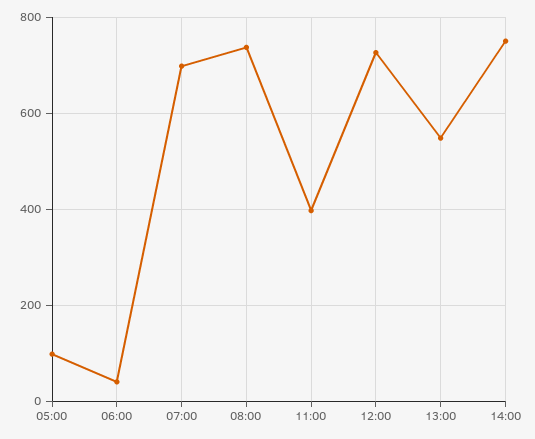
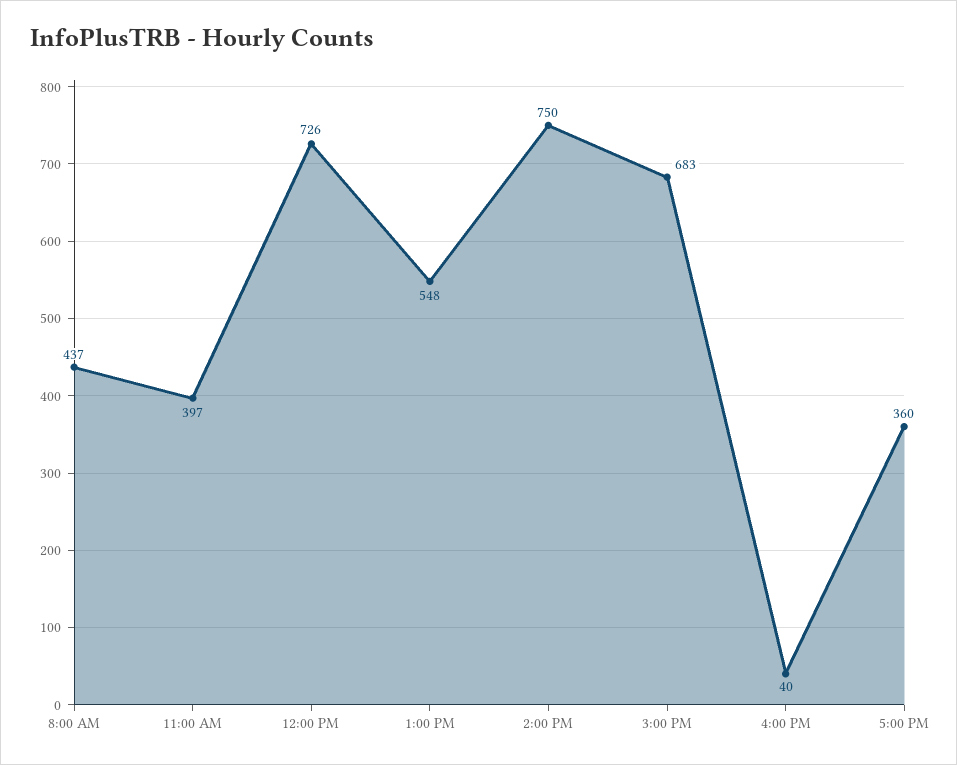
05:00: 100 -> none
06:00: 40 -> none
07:00: 700 -> none
08:00: 740 -> 437
3:00 PM: none -> 683
4:00 PM: none -> 40
5:00 PM: none -> 360

